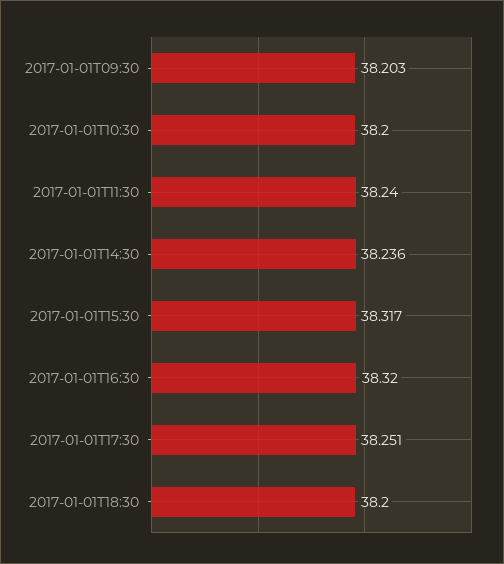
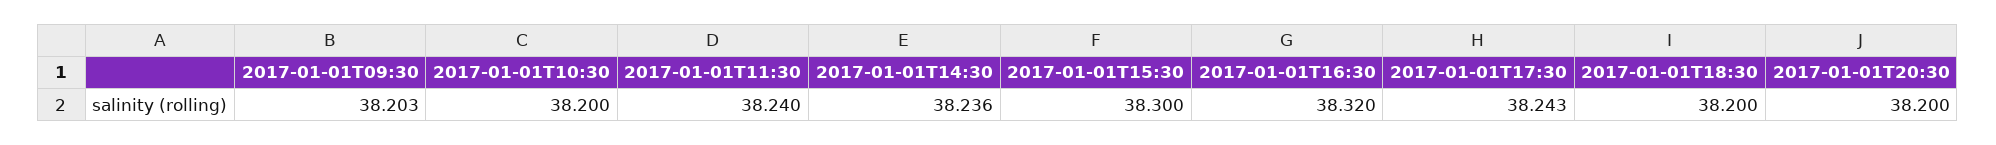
2017-01-01T15:30: 38.317 -> 38.3
2017-01-01T17:30: 38.251 -> 38.243
2017-01-01T20:30: none -> 38.2

